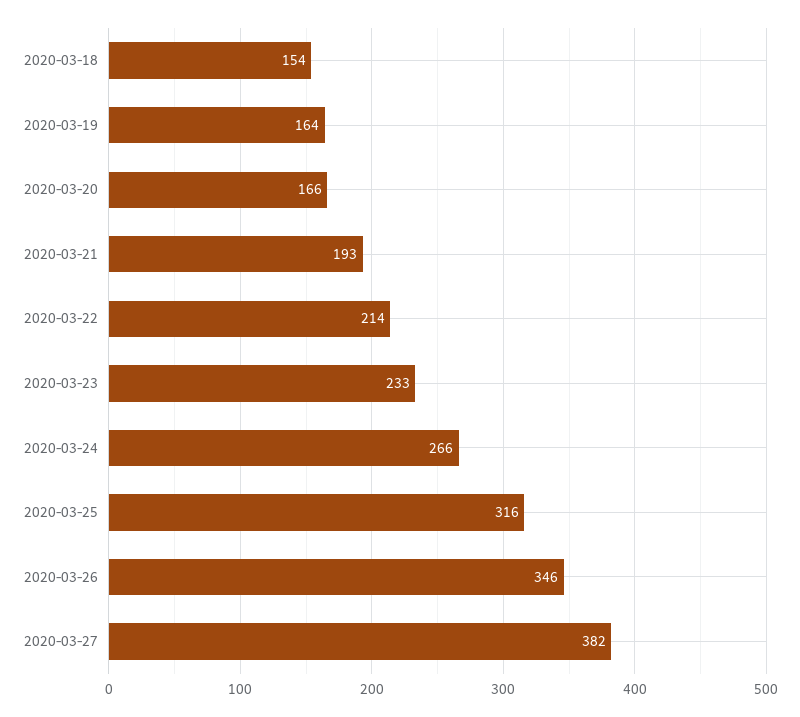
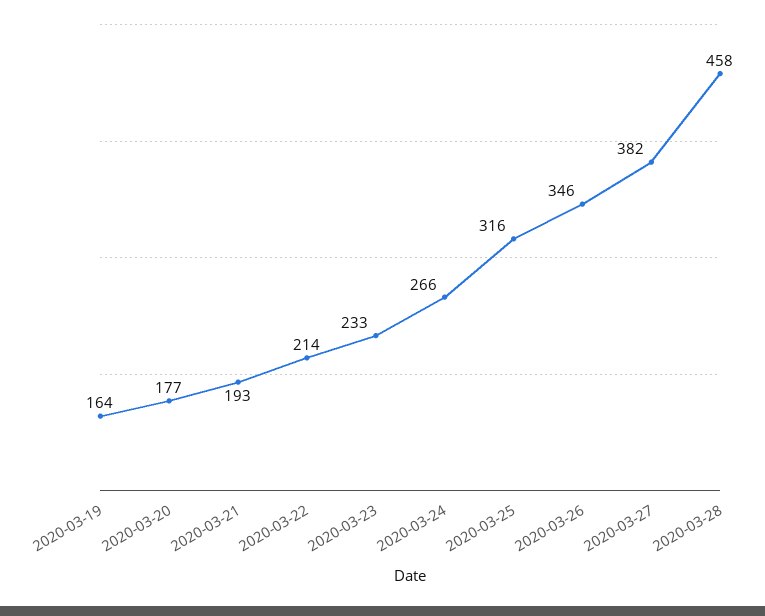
2020-03-18: 154 -> none
2020-03-20: 166 -> 177
2020-03-28: none -> 458

